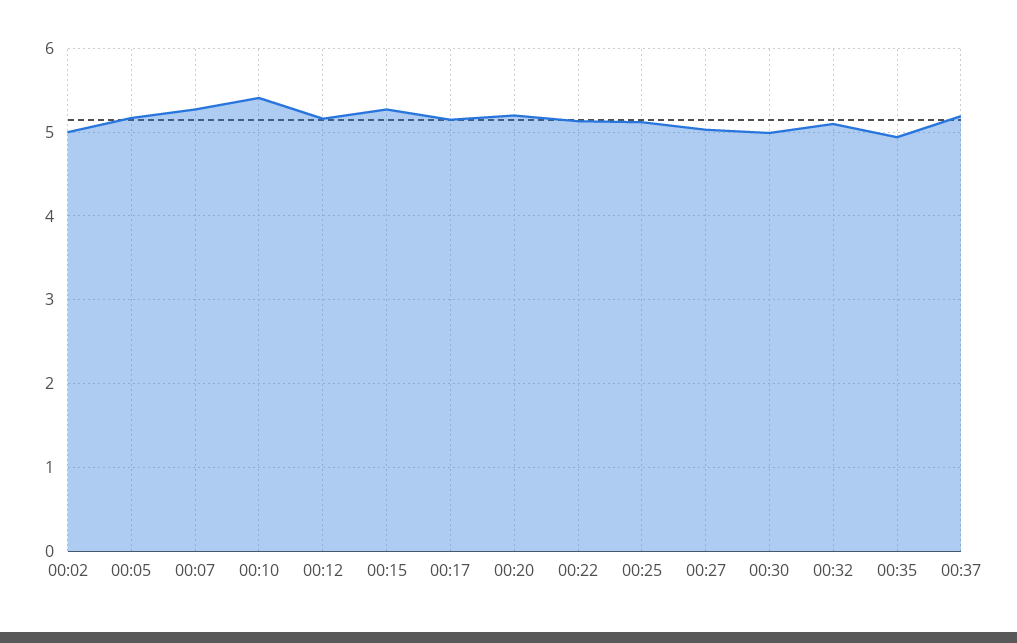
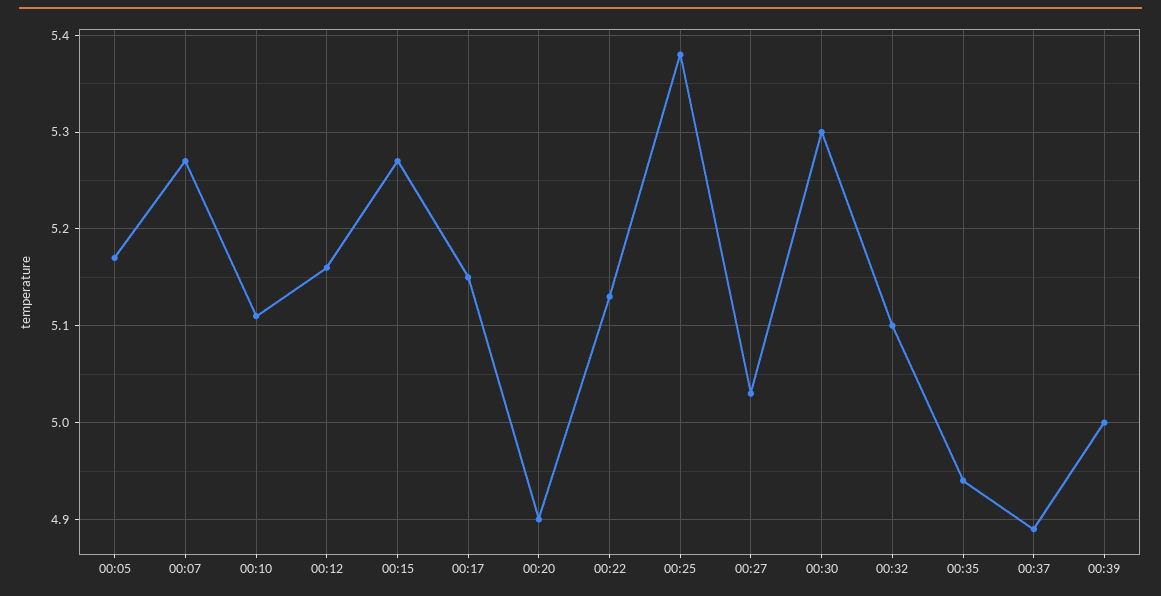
00:02: 5 -> none
00:10: 5.4 -> 5.11
00:20: 5.2 -> 4.9
00:25: 5.1 -> 5.38
00:30: 5 -> 5.3
00:37: 5.2 -> 4.89
00:39: none -> 5

